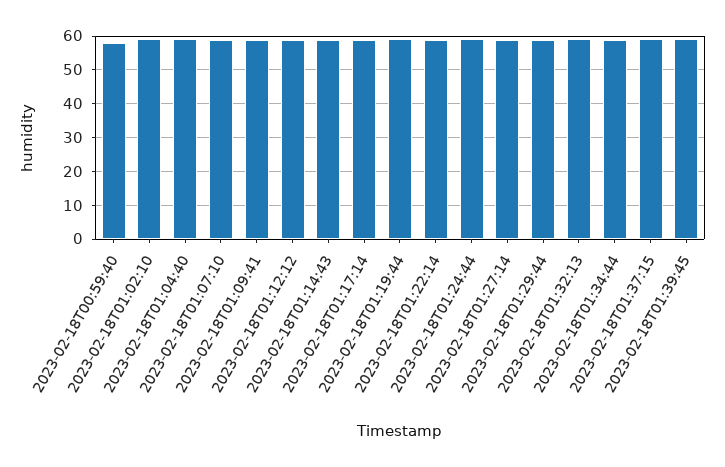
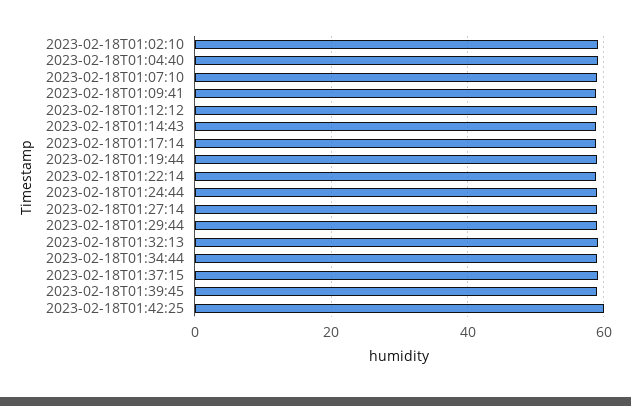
2023-02-18T00:59:40: 58 -> none
2023-02-18T01:42:25: none -> 60

